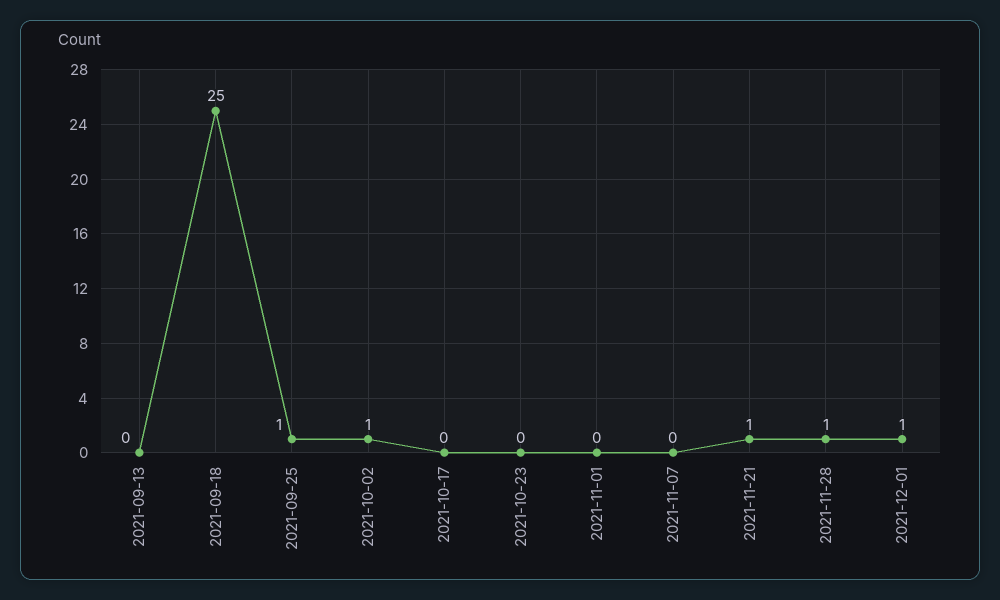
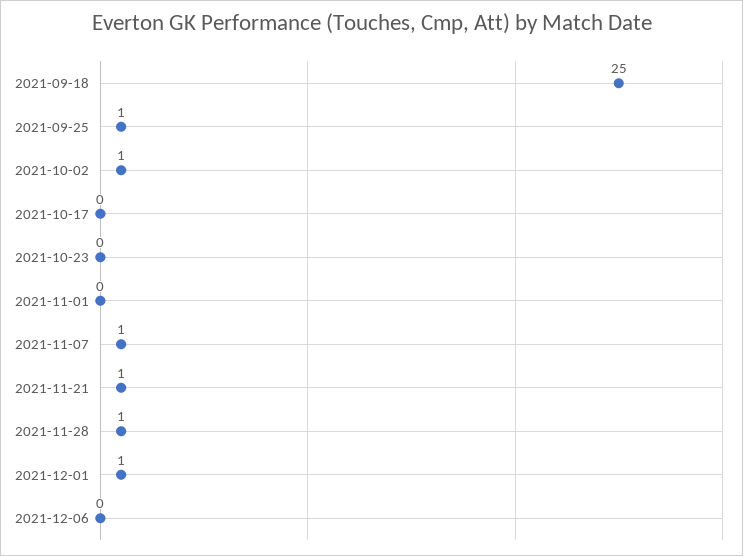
2021-09-13: 0 -> none
2021-11-07: 0 -> 1
2021-12-06: none -> 0

